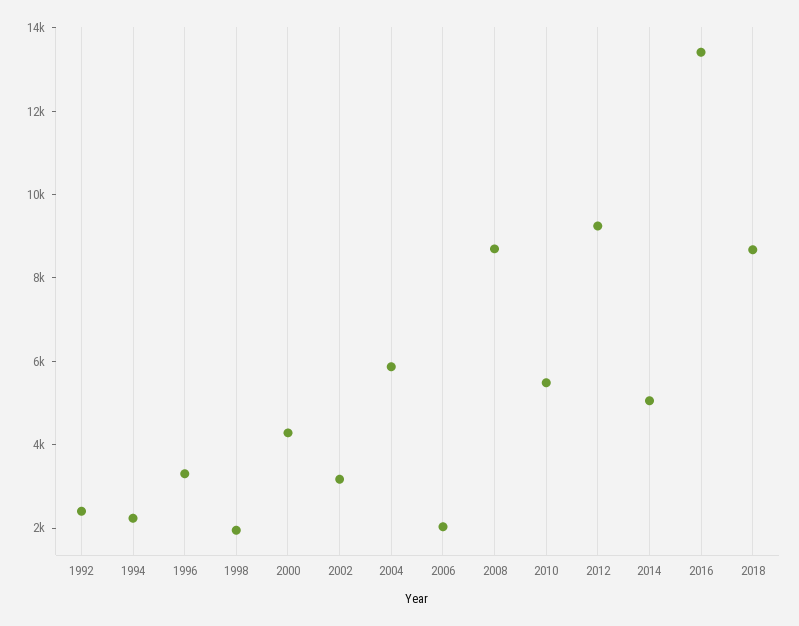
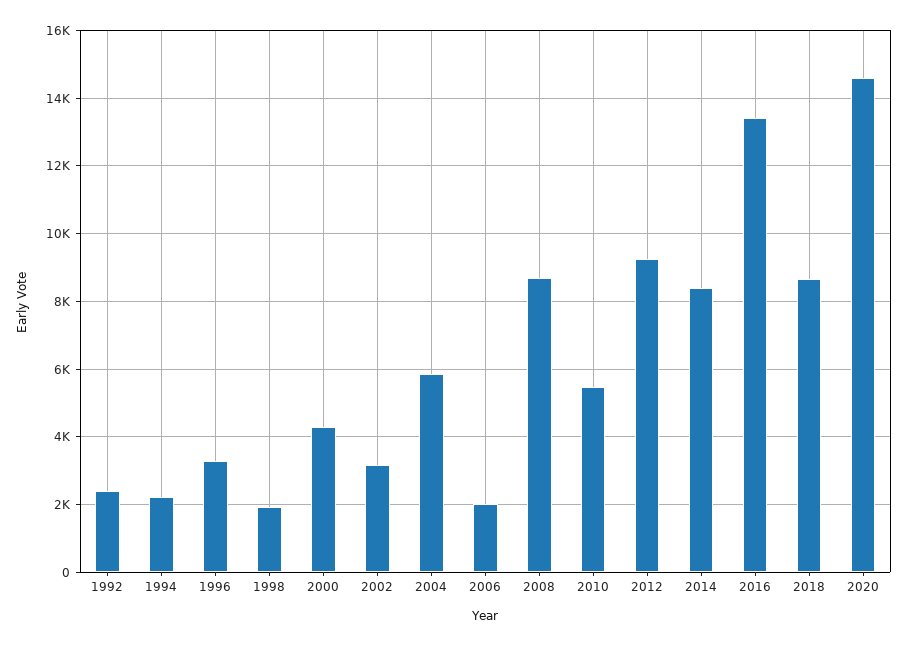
2014: 5000 -> 8400
2020: none -> 14600

